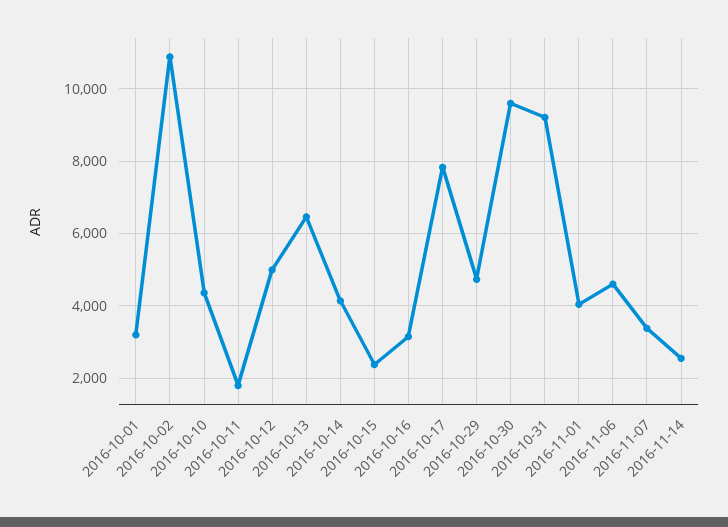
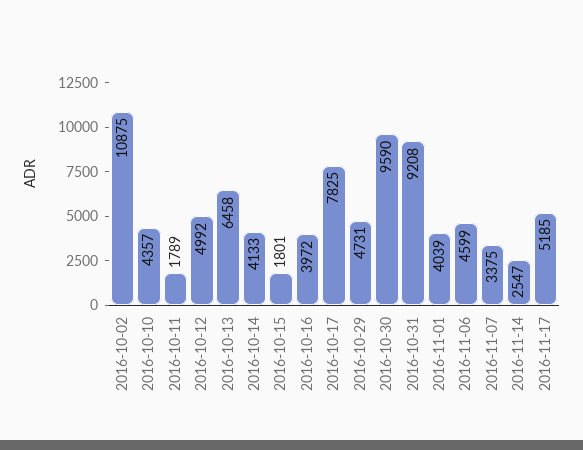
2016-10-01: 3200 -> none
2016-10-15: 2400 -> 1801
2016-10-16: 3200 -> 3972
2016-11-17: none -> 5185

